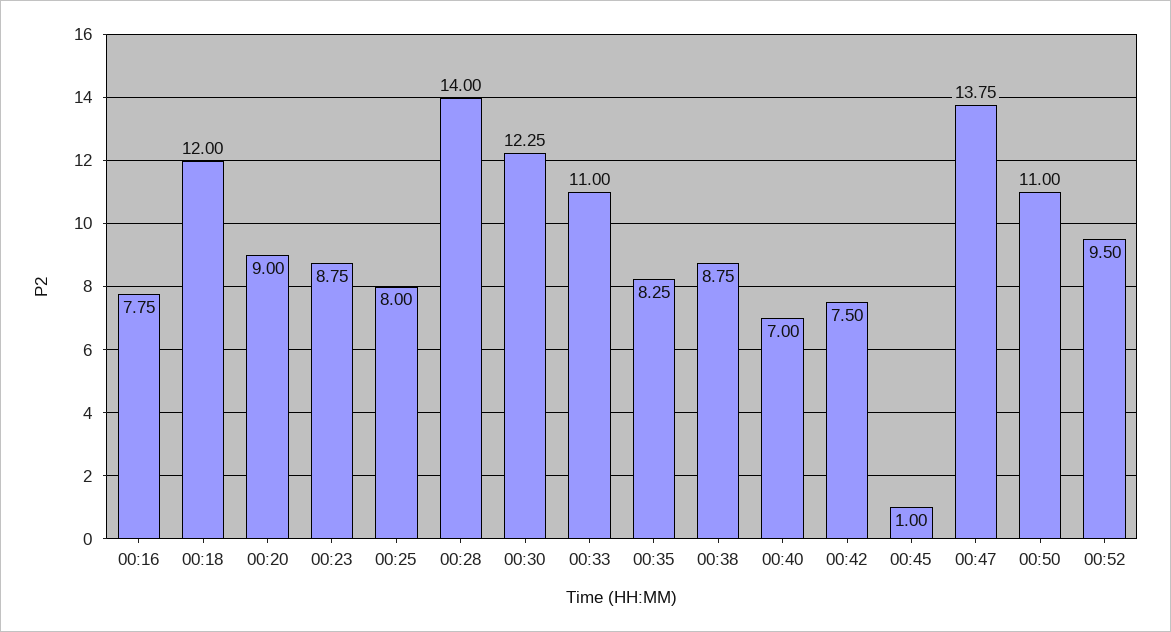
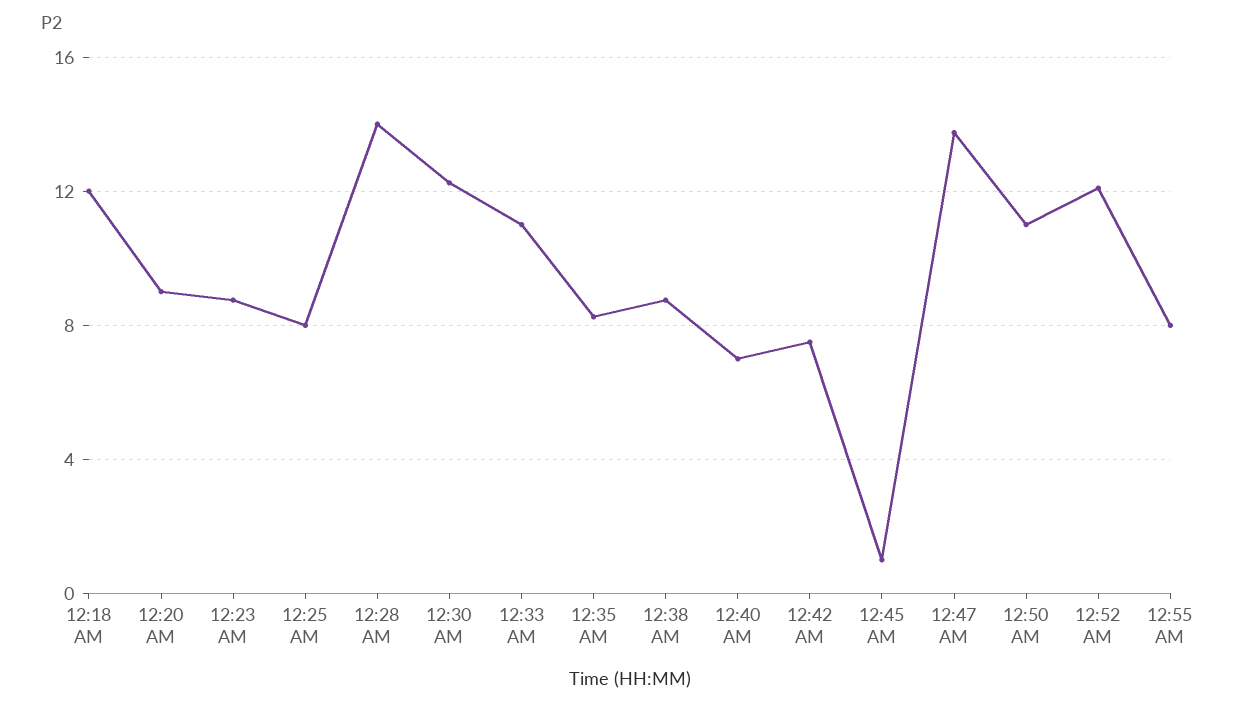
00:16: 7.75 -> none
00:52: 9.5 -> 12
12:55 AM: none -> 8

